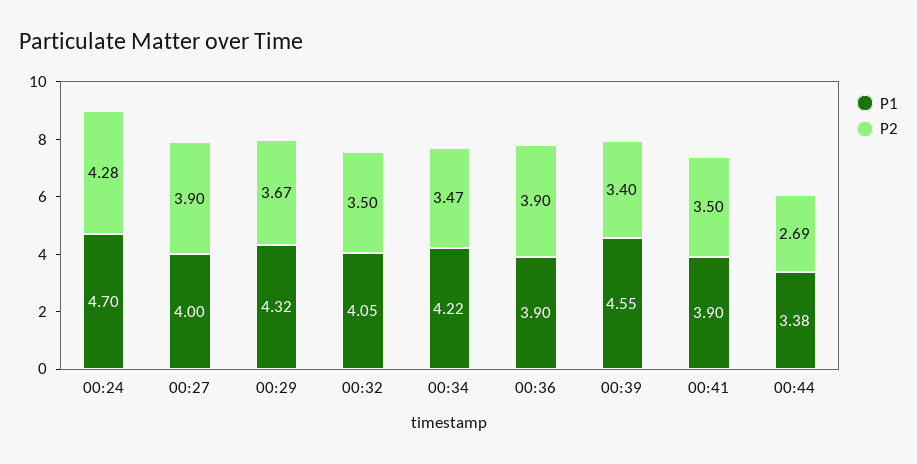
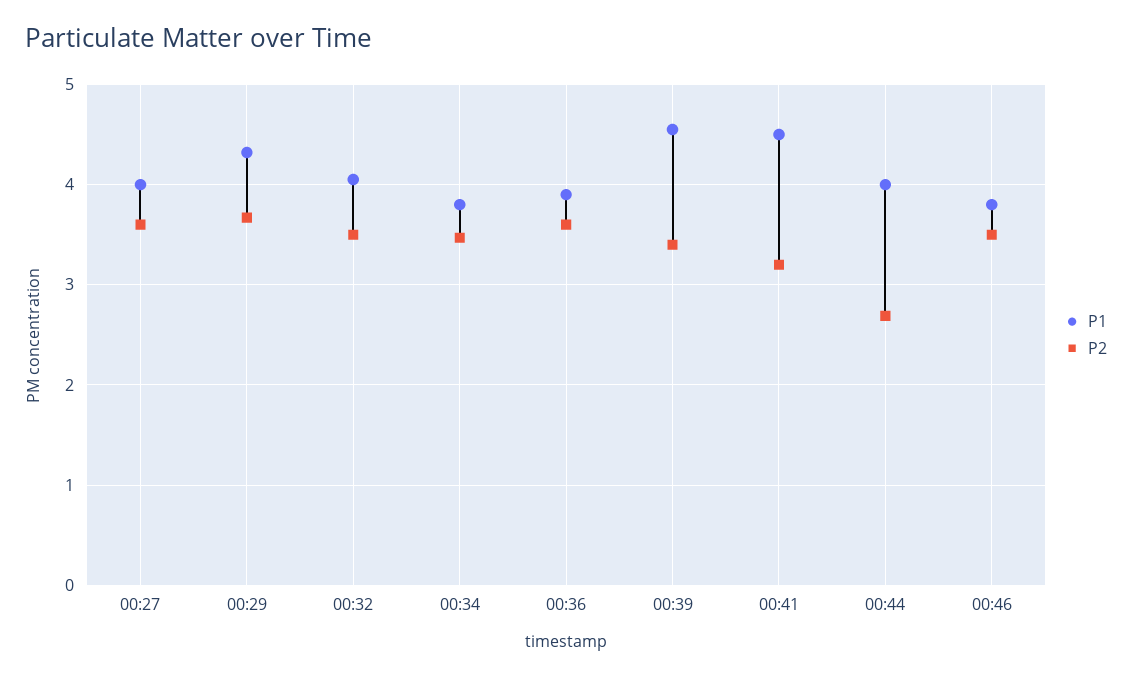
P1, 00:24: 4.7 -> none
P2, 00:24: 4.28 -> none
P2, 00:27: 3.9 -> 3.6
P1, 00:34: 4.22 -> 3.8
P2, 00:36: 3.9 -> 3.6
P1, 00:41: 3.9 -> 4.5
P2, 00:41: 3.5 -> 3.2
P1, 00:44: 3.38 -> 4
P1, 00:46: none -> 3.8
P2, 00:46: none -> 3.5

